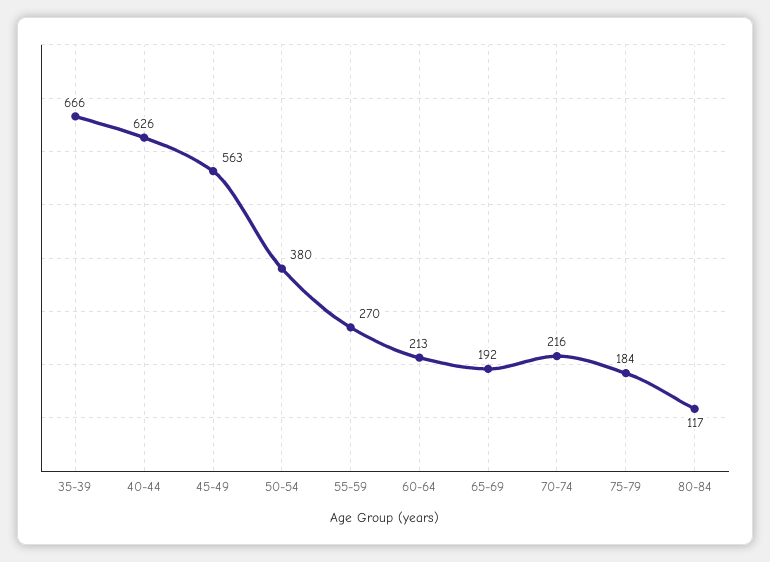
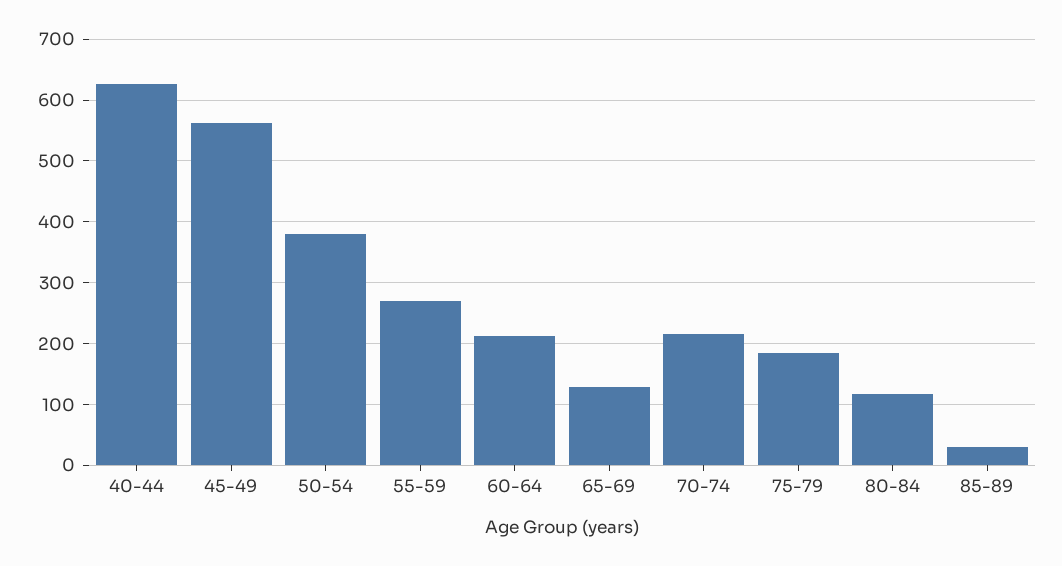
35-39: 666 -> none
65-69: 192 -> 130
85-89: none -> 30

